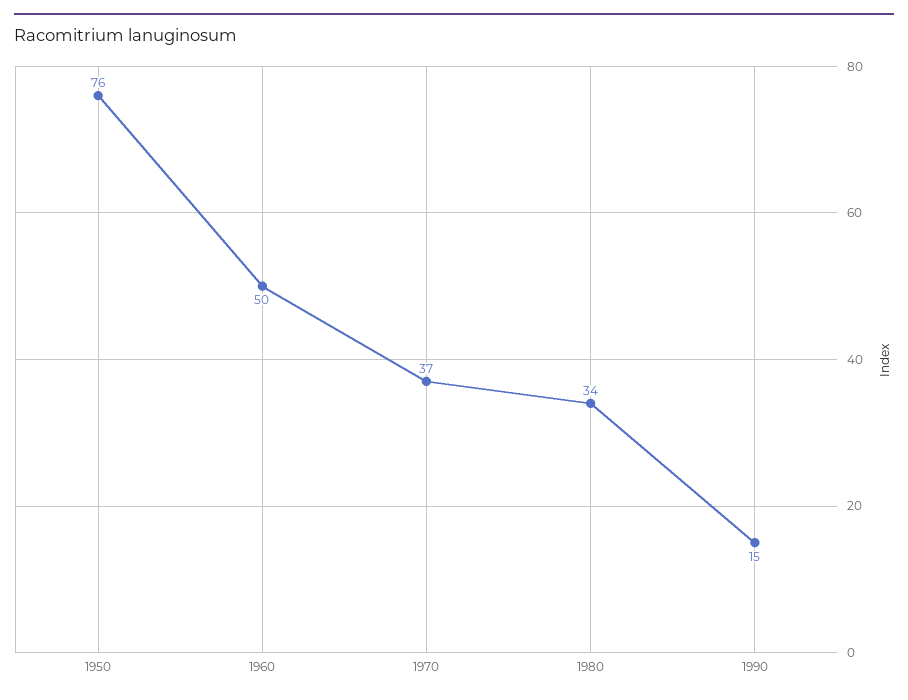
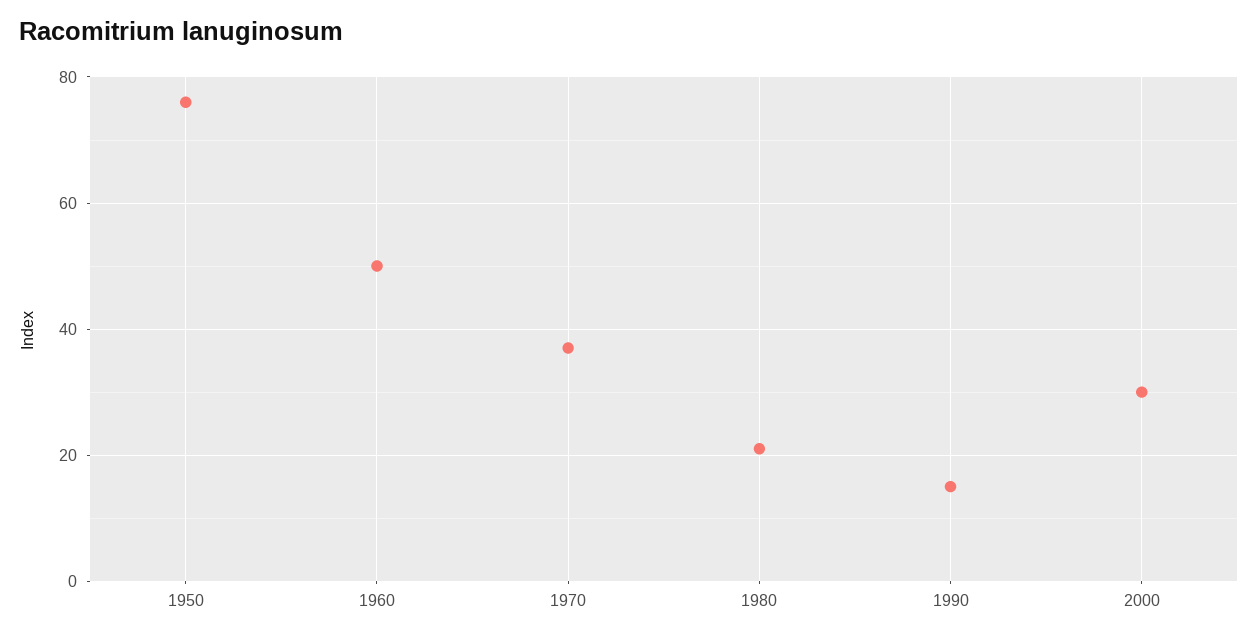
1980: 34 -> 20
2000: none -> 30

